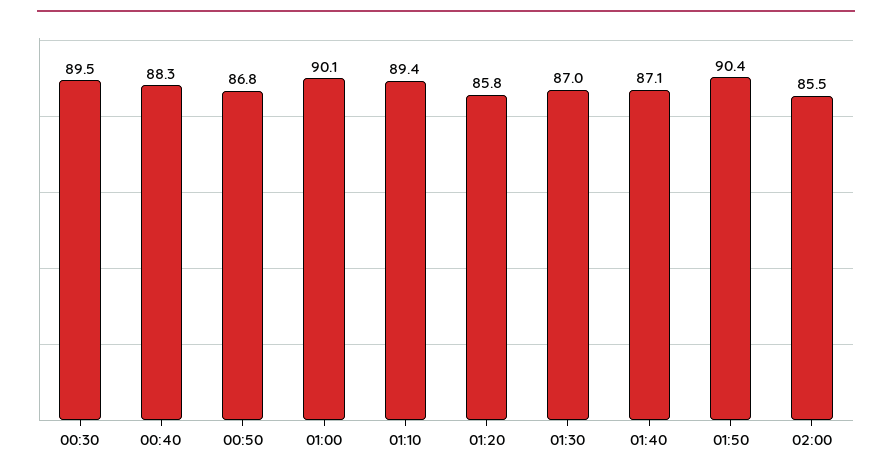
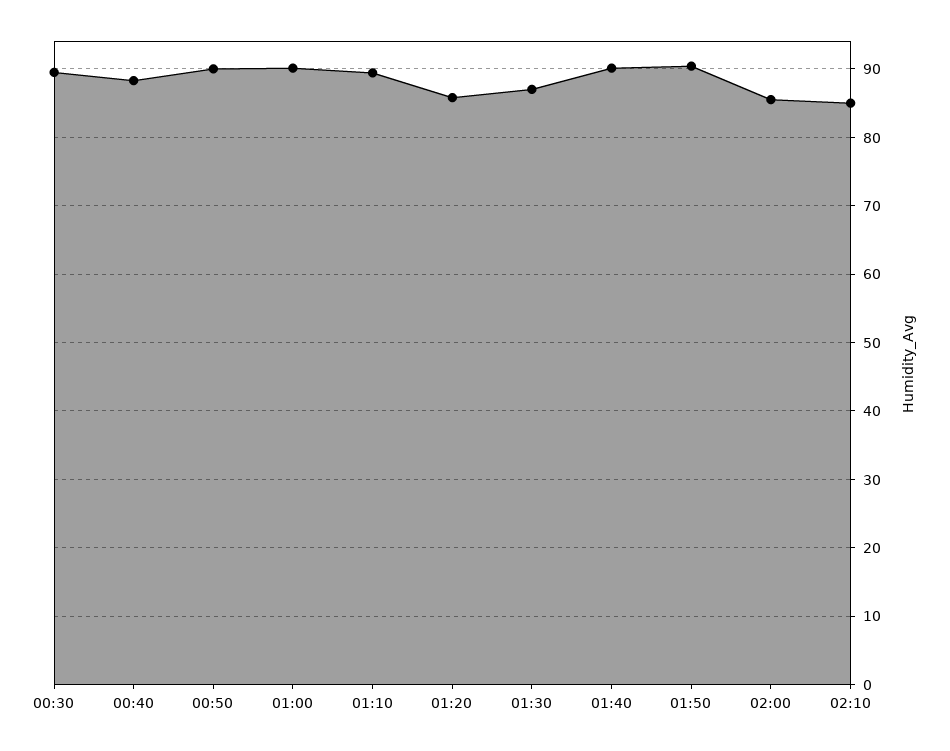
00:50: 86.8 -> 90
01:40: 87.1 -> 90
02:10: none -> 85

